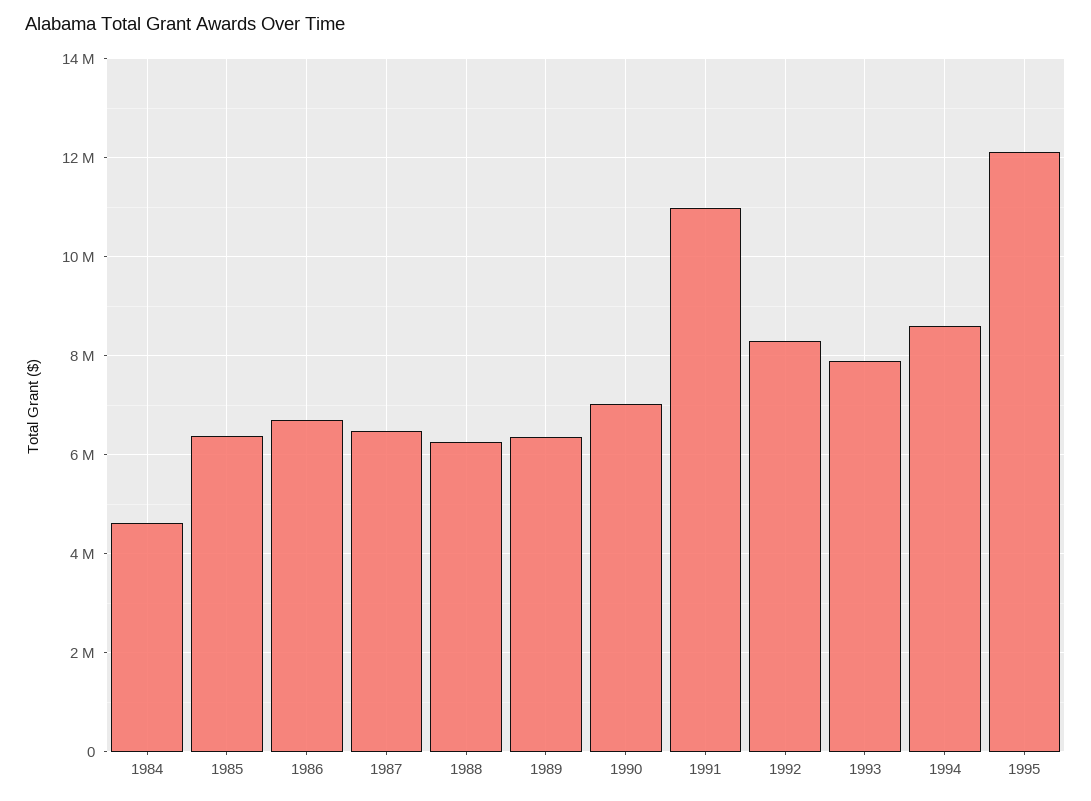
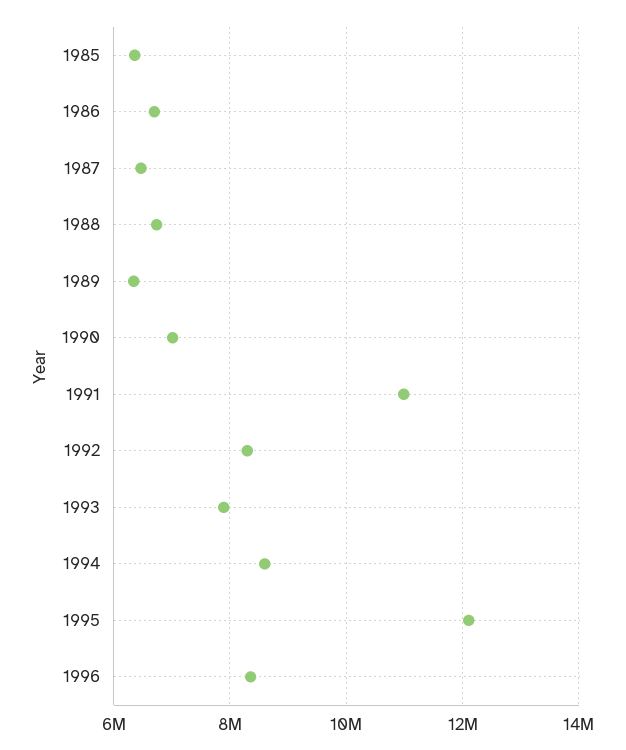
1984: 4600000 -> none
1988: 6200000 -> 6800000
1996: none -> 8400000

